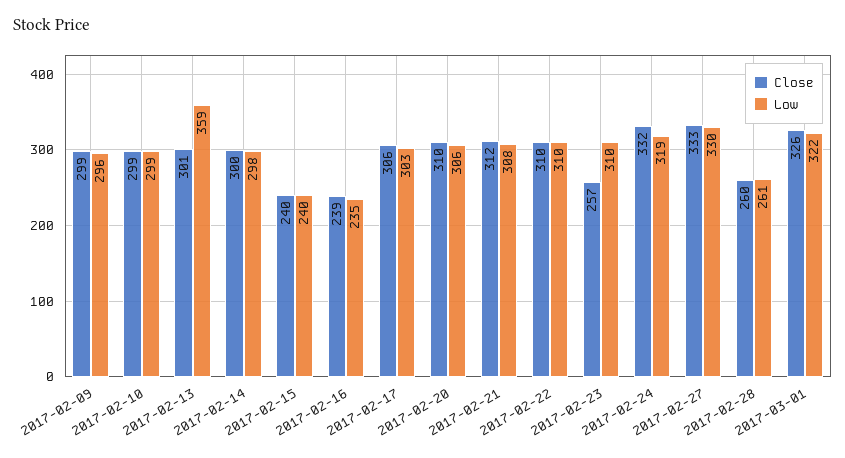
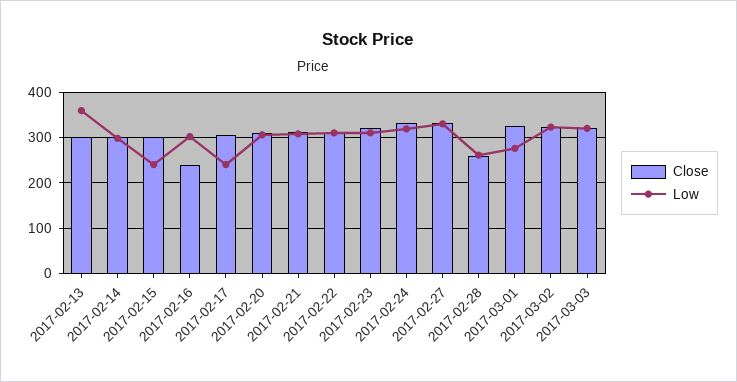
Close, 2017-02-09: 299 -> none
Low, 2017-02-09: 296 -> none
Close, 2017-02-10: 299 -> none
Low, 2017-02-10: 299 -> none
Close, 2017-02-15: 240 -> 300
Low, 2017-02-16: 235 -> 300
Low, 2017-02-17: 303 -> 240
Close, 2017-02-23: 257 -> 320
Low, 2017-03-01: 322 -> 280
Close, 2017-03-02: none -> 320
Low, 2017-03-02: none -> 320
Close, 2017-03-03: none -> 320
Low, 2017-03-03: none -> 320

